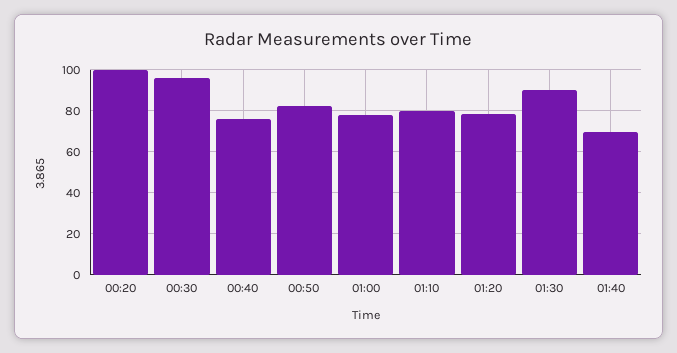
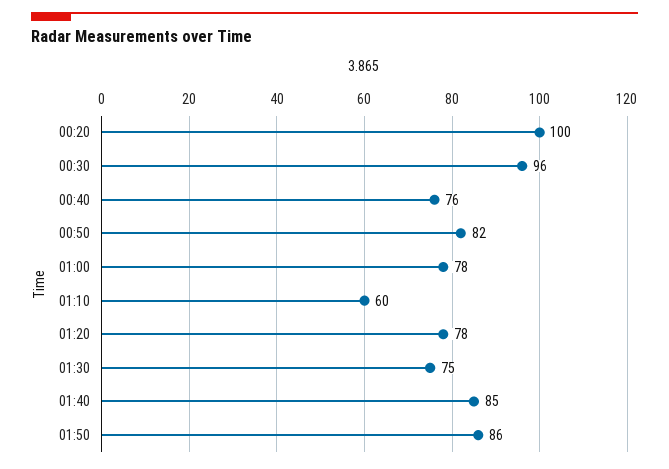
01:10: 80 -> 60
01:30: 90 -> 75
01:40: 70 -> 85
01:50: none -> 86

